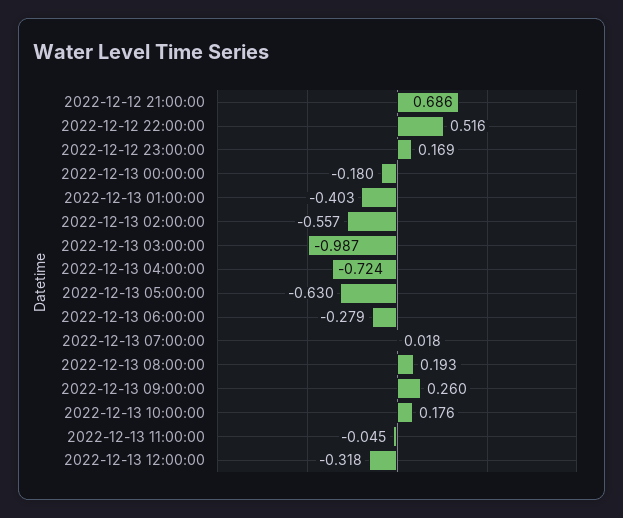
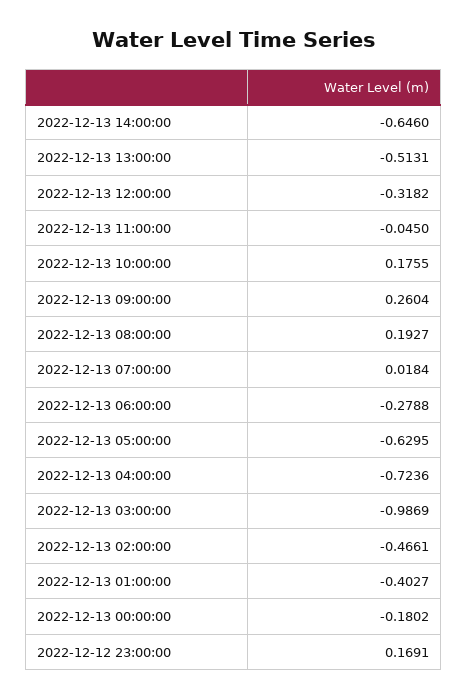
2022-12-12 21:00:00: 0.686 -> none
2022-12-12 22:00:00: 0.516 -> none
2022-12-13 02:00:00: -0.557 -> -0.4661
2022-12-13 14:00:00: none -> -0.646
2022-12-13 13:00:00: none -> -0.5131

